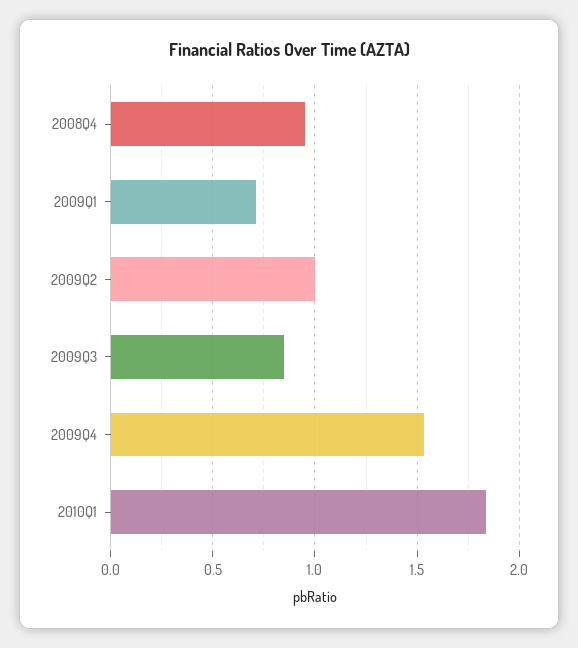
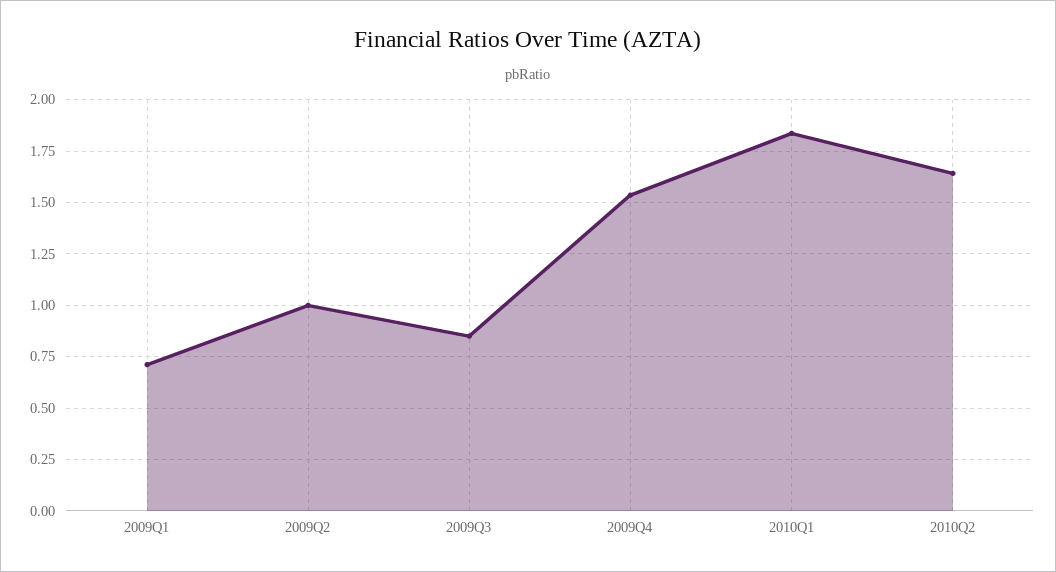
2008Q4: 0.95 -> none
2010Q2: none -> 1.65

